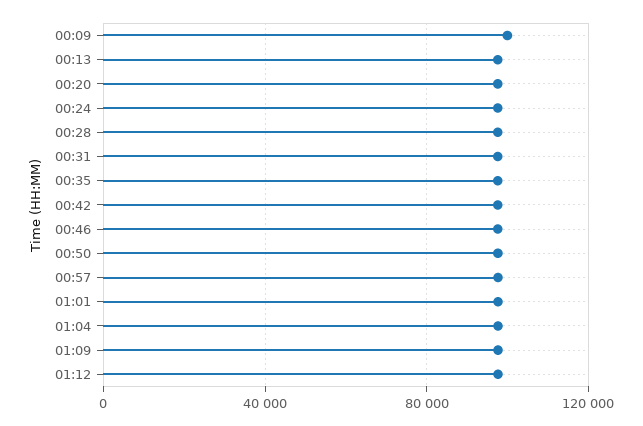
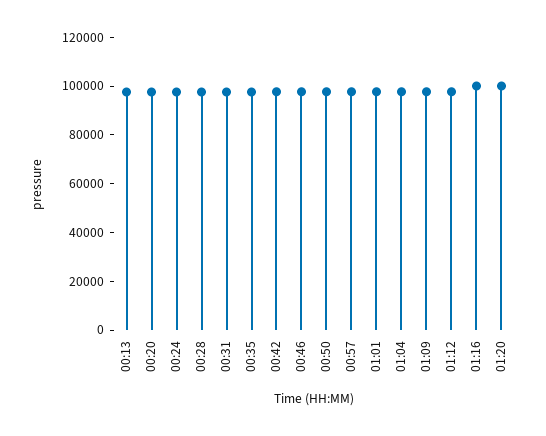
00:09: 100000 -> none
01:16: none -> 100000
01:20: none -> 100000

